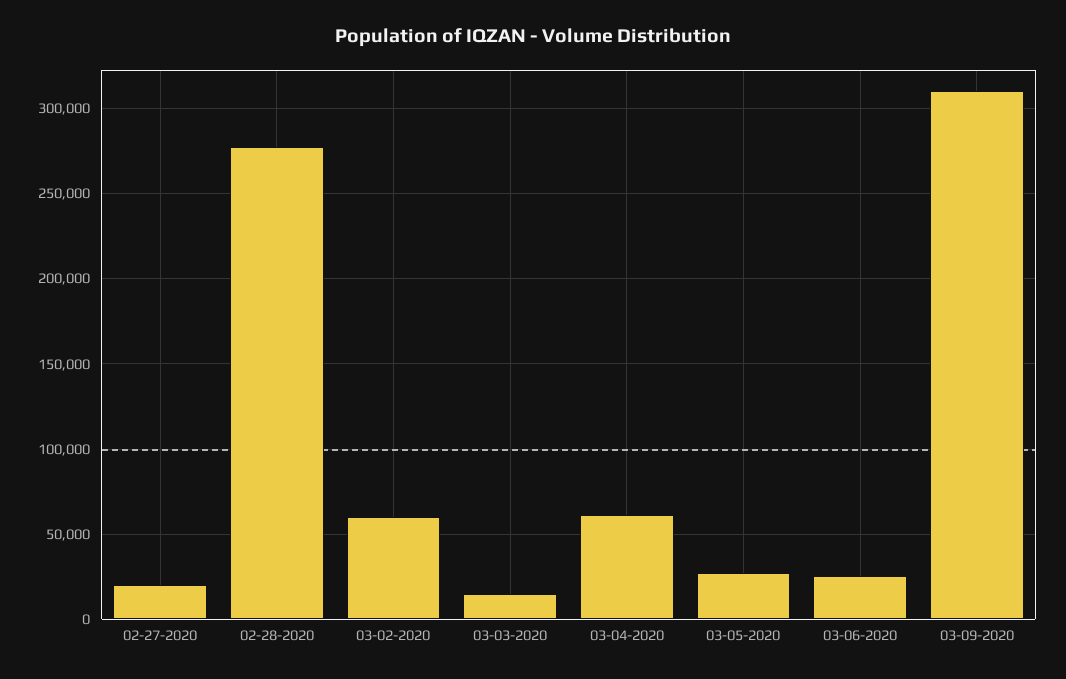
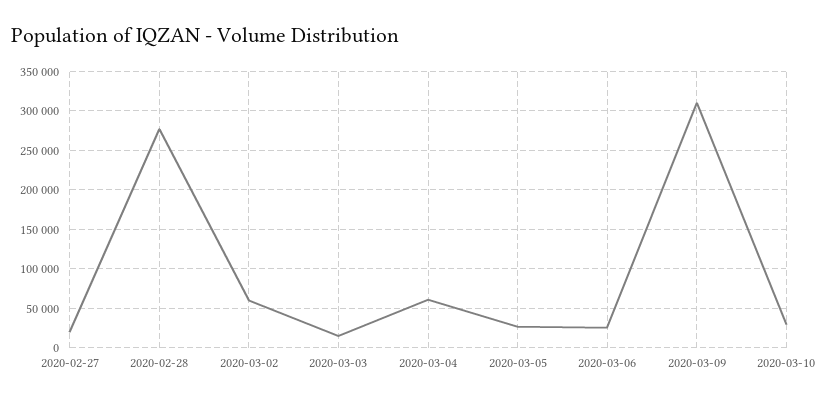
2020-03-10: none -> 30000

